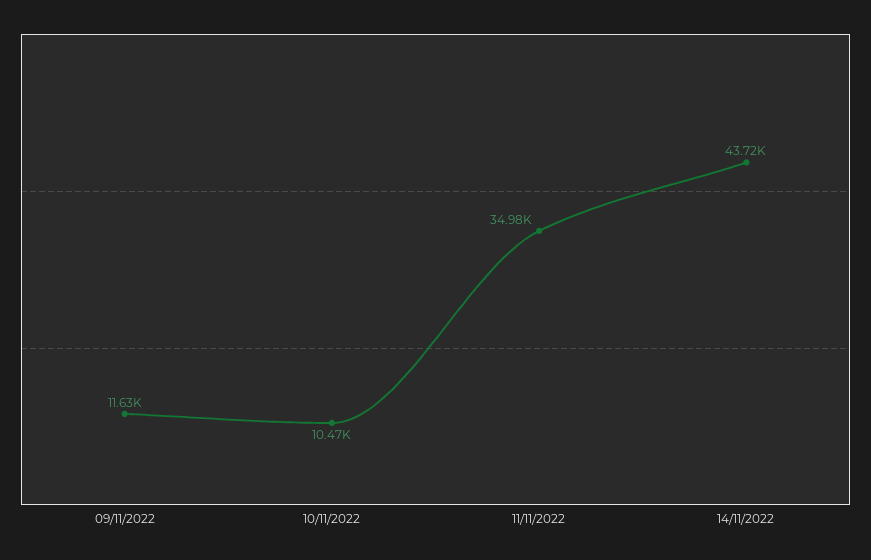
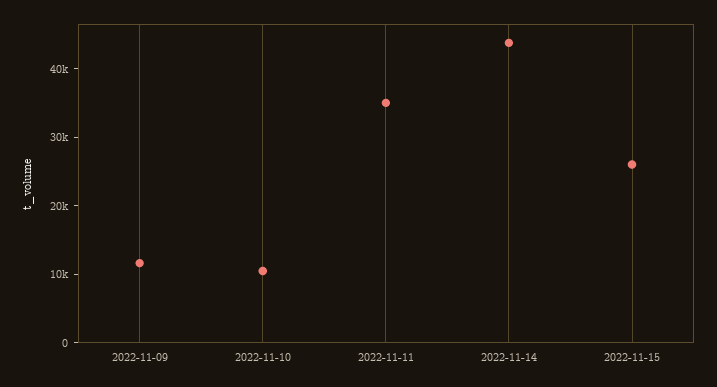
2022-11-15: none -> 26000

